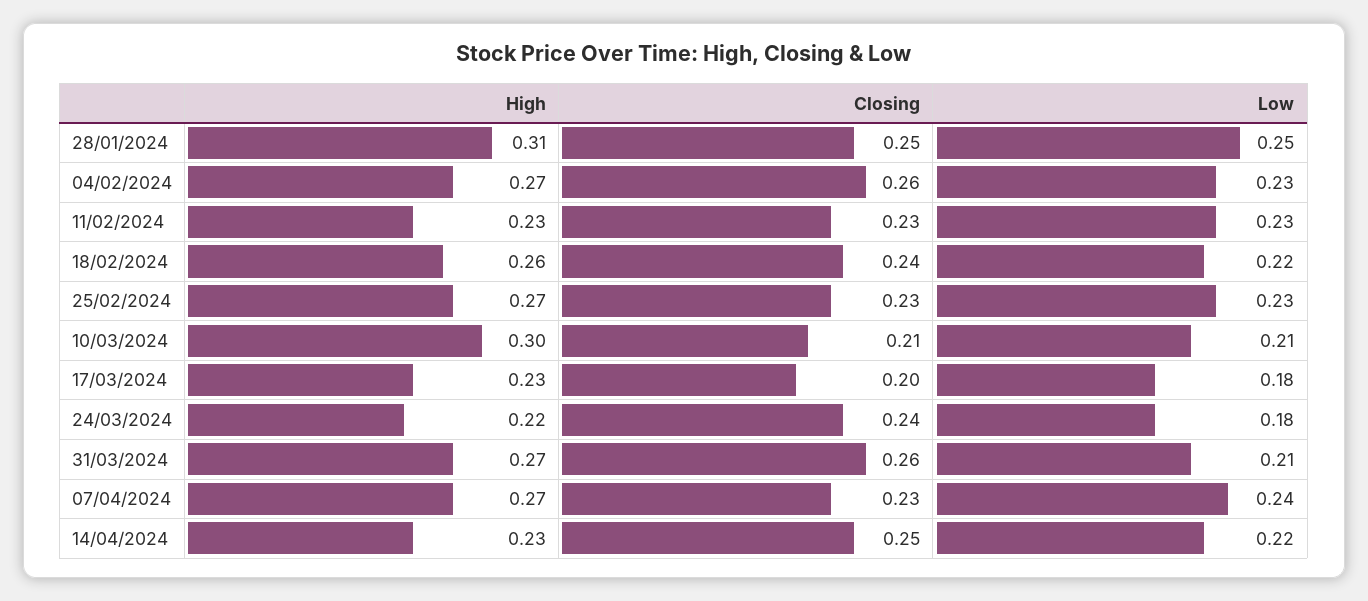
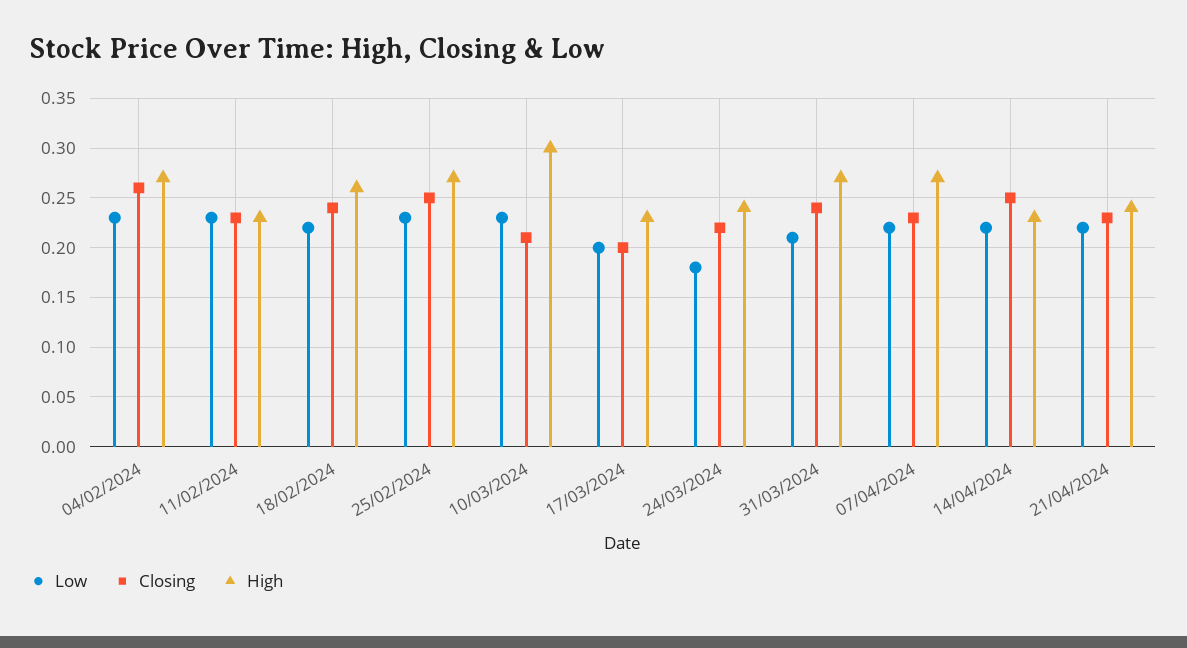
High, 28/01/2024: 0.31 -> none
Closing, 28/01/2024: 0.25 -> none
Low, 28/01/2024: 0.25 -> none
Closing, 25/02/2024: 0.23 -> 0.25
Low, 10/03/2024: 0.21 -> 0.23
Low, 17/03/2024: 0.18 -> 0.2
High, 24/03/2024: 0.22 -> 0.24
Closing, 24/03/2024: 0.24 -> 0.22
Closing, 31/03/2024: 0.26 -> 0.24
Low, 07/04/2024: 0.24 -> 0.22
Low, 21/04/2024: none -> 0.22
Closing, 21/04/2024: none -> 0.23
High, 21/04/2024: none -> 0.24

